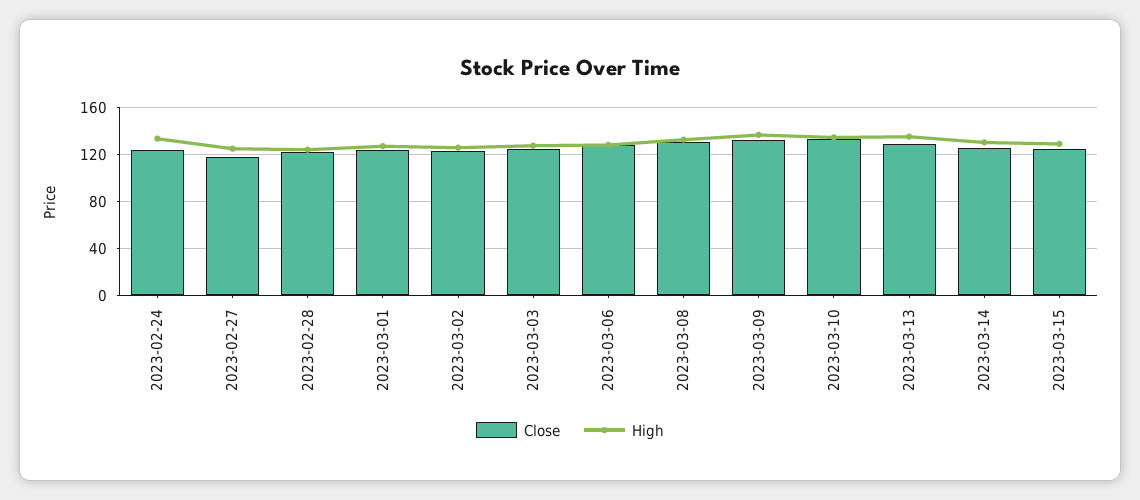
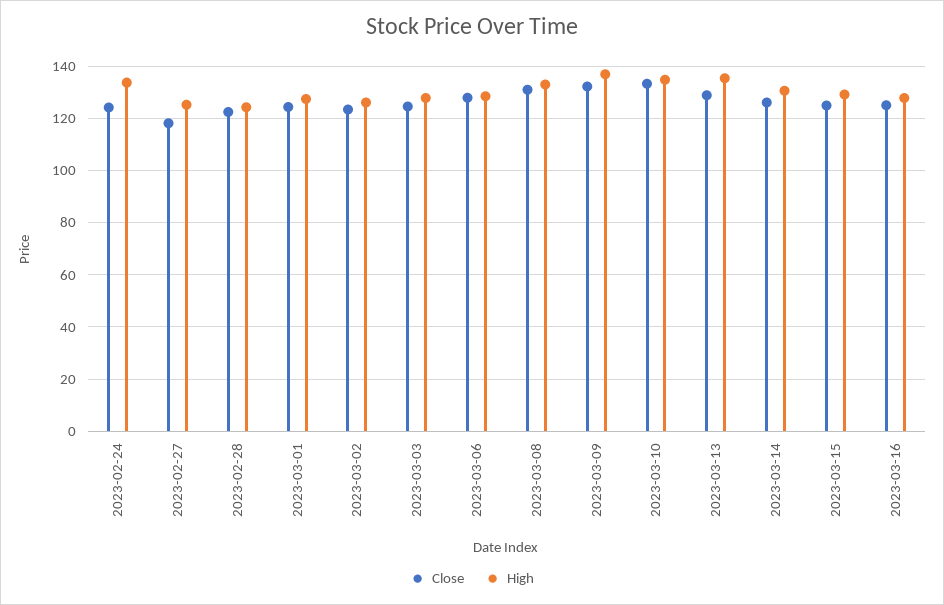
Close, 2023-03-16: none -> 125
High, 2023-03-16: none -> 127.5

